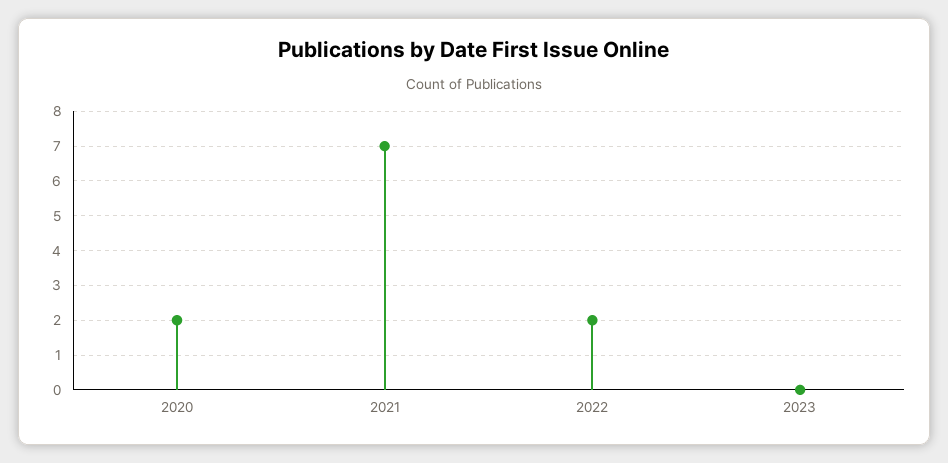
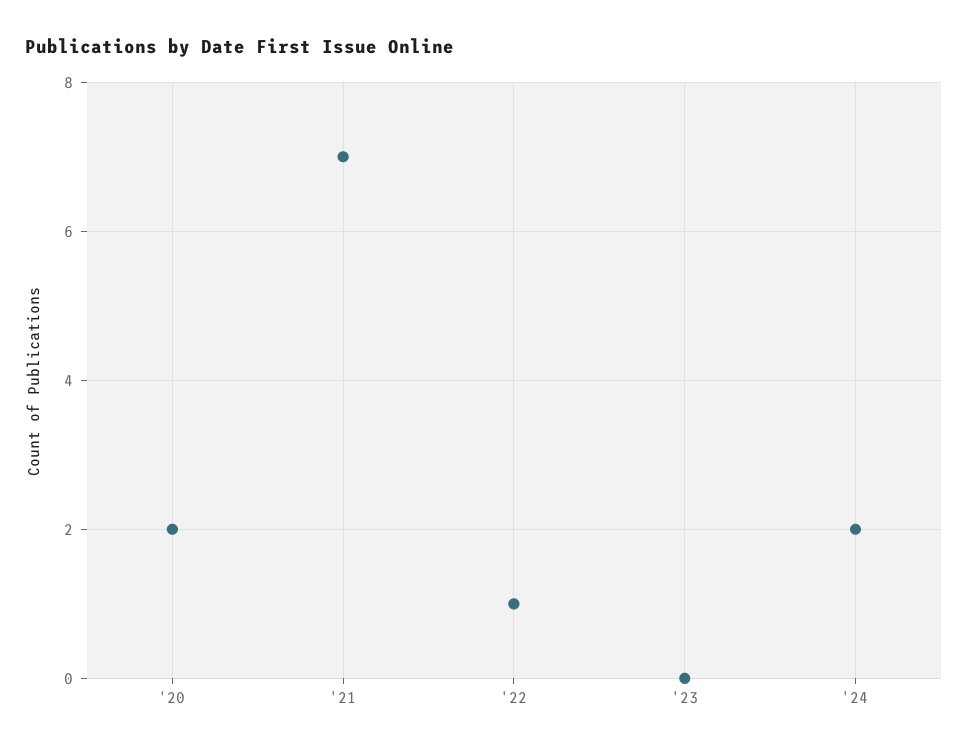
2022: 2 -> 1
'24: none -> 2

